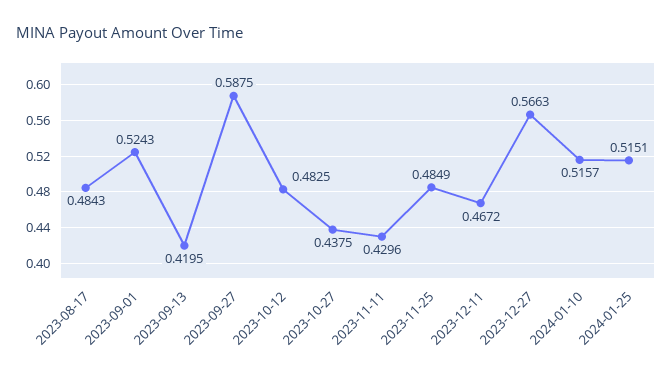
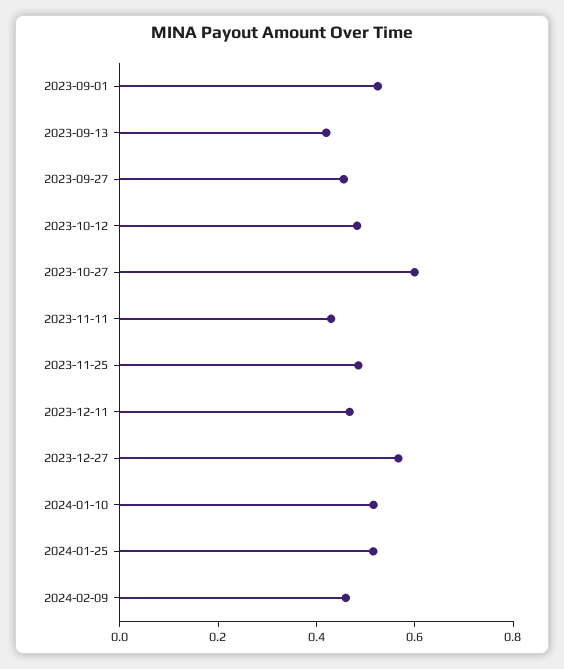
2023-08-17: 0.4843 -> none
2023-09-27: 0.5875 -> 0.45
2023-10-27: 0.4375 -> 0.6
2024-02-09: none -> 0.45

